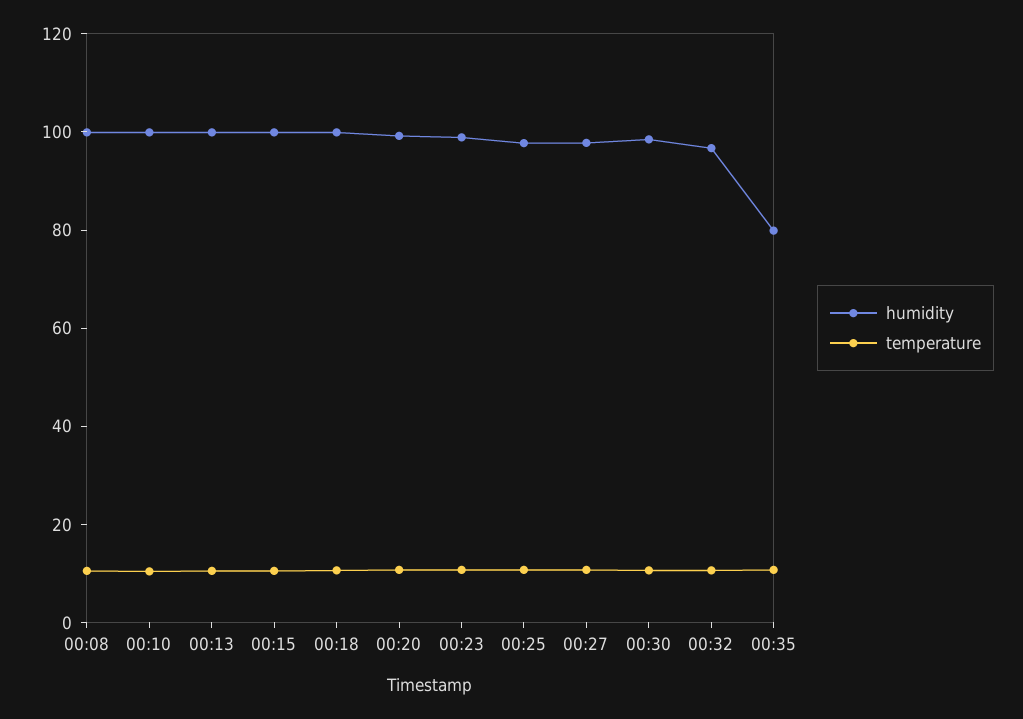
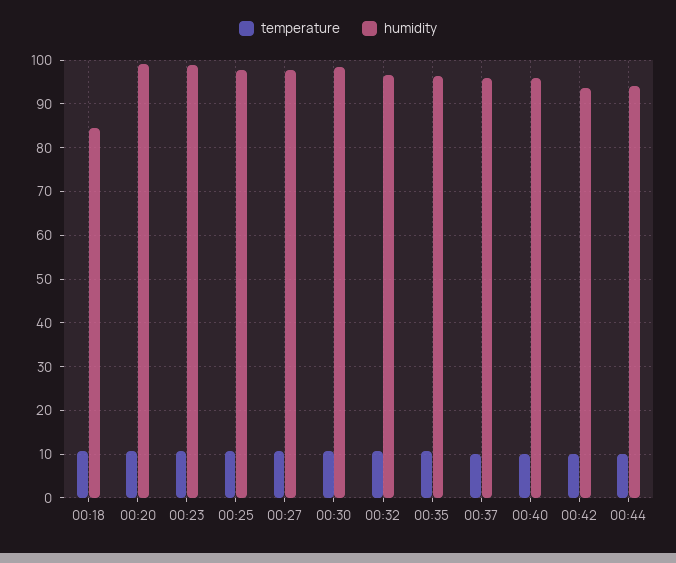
humidity, 00:08: 100 -> none
temperature, 00:08: 10 -> none
humidity, 00:10: 100 -> none
temperature, 00:10: 10 -> none
humidity, 00:13: 100 -> none
temperature, 00:13: 10 -> none
humidity, 00:15: 100 -> none
temperature, 00:15: 10 -> none
humidity, 00:18: 100 -> 84
humidity, 00:35: 80 -> 96
temperature, 00:37: none -> 10
humidity, 00:37: none -> 96
temperature, 00:40: none -> 10
humidity, 00:40: none -> 96
temperature, 00:42: none -> 10
humidity, 00:42: none -> 94
temperature, 00:44: none -> 10
humidity, 00:44: none -> 94

